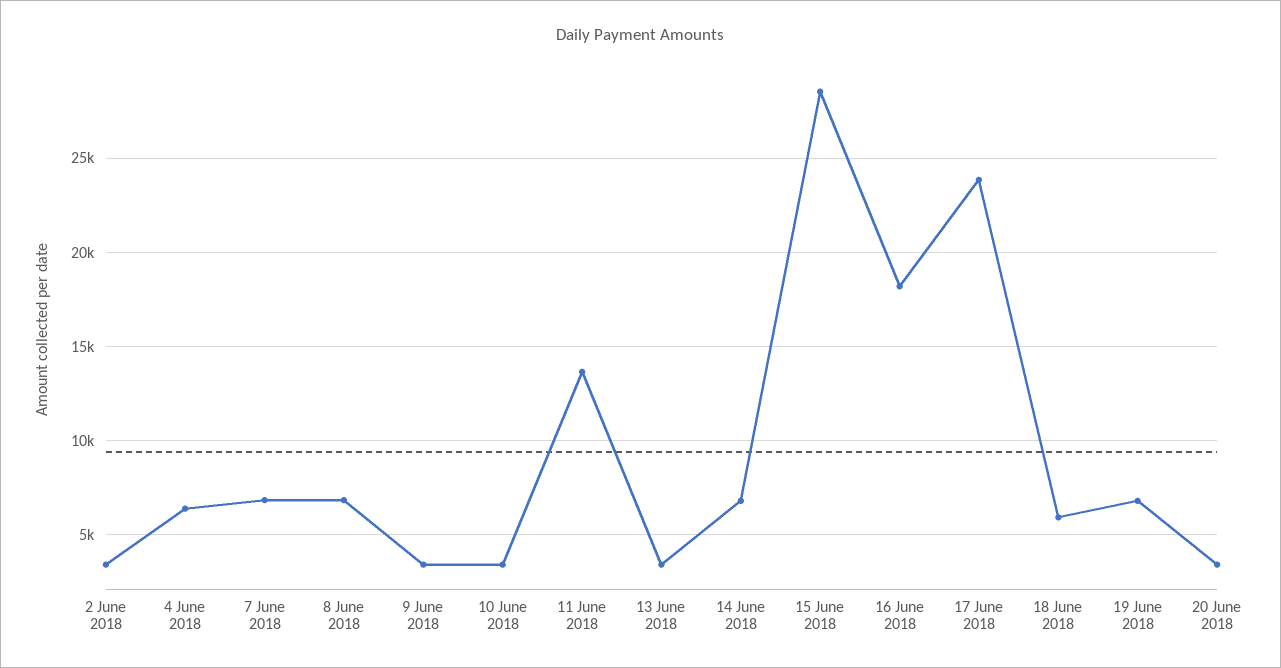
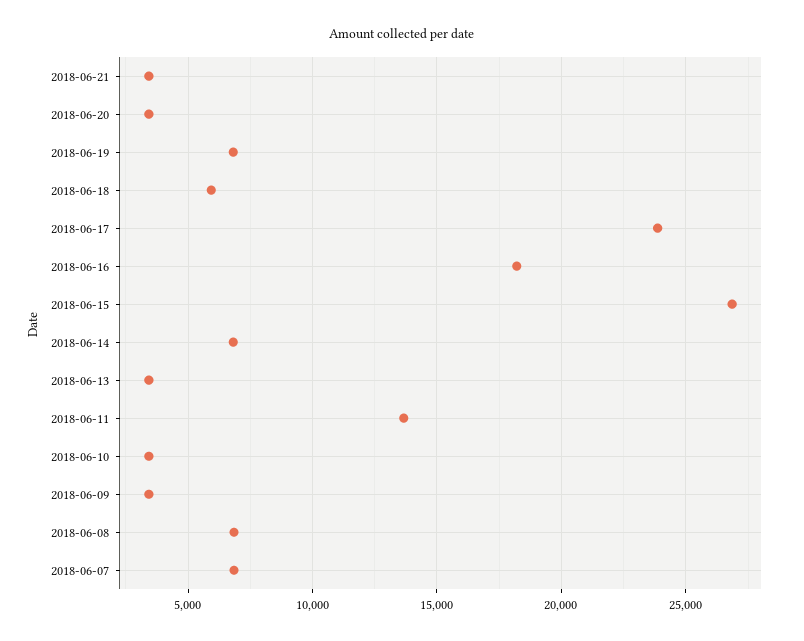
2 June 2018: 3500 -> none
4 June 2018: 6500 -> none
15 June 2018: 28500 -> 27000
2018-06-21: none -> 3500

